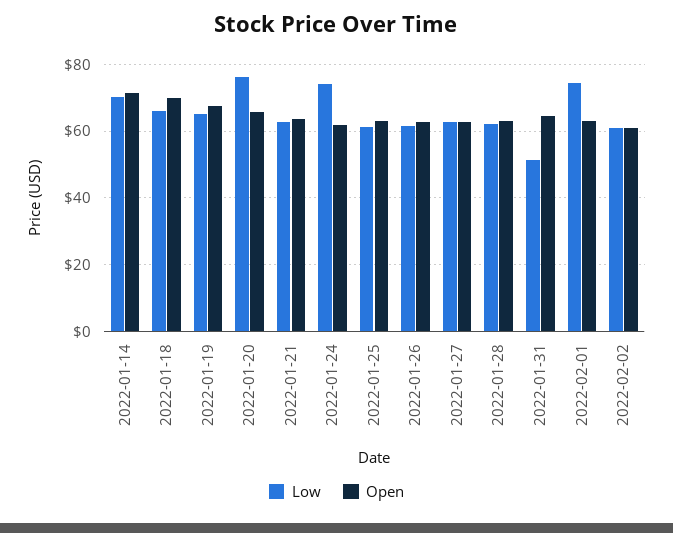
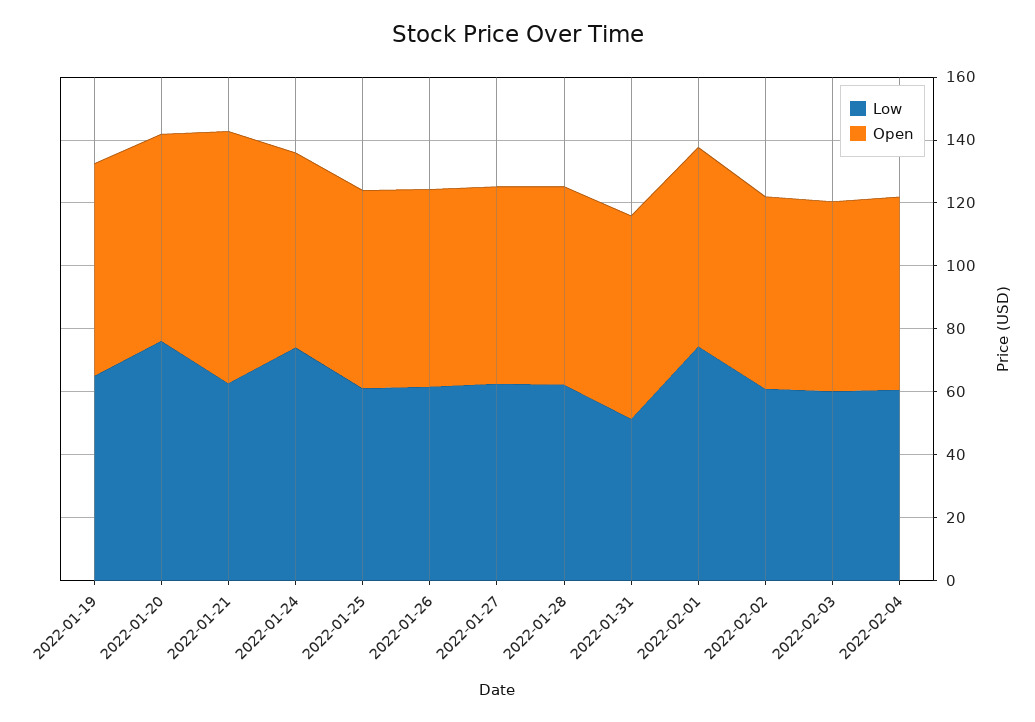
Low, 2022-01-14: 70 -> none
Open, 2022-01-14: 72 -> none
Low, 2022-01-18: 66 -> none
Open, 2022-01-18: 70 -> none
Open, 2022-01-21: 64 -> 80
Low, 2022-02-03: none -> 60
Open, 2022-02-03: none -> 60
Low, 2022-02-04: none -> 60
Open, 2022-02-04: none -> 60

